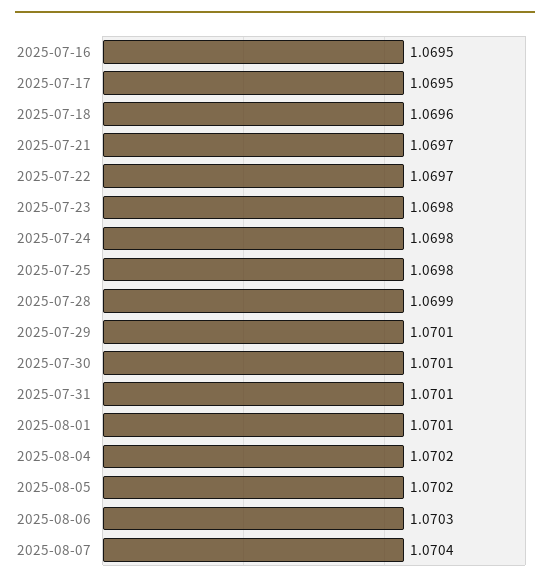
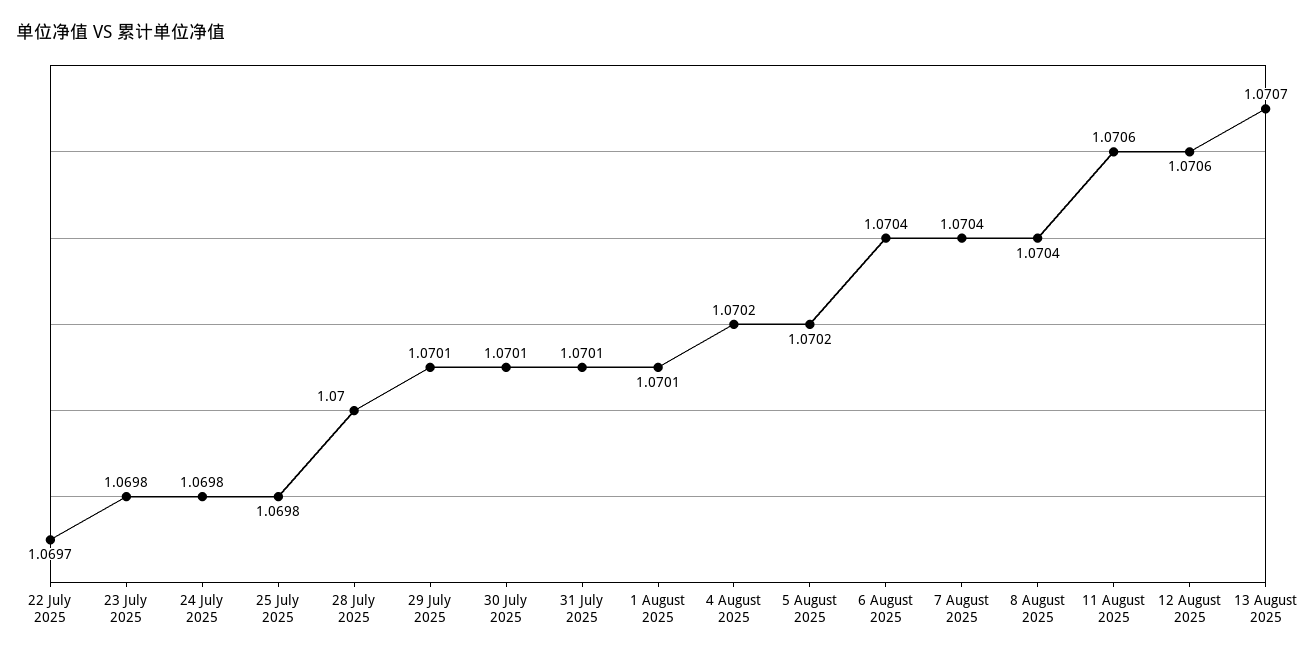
2025-07-16: 1.0695 -> none
2025-07-17: 1.0695 -> none
2025-07-18: 1.0696 -> none
2025-07-21: 1.0697 -> none
2025-07-28: 1.0699 -> 1.07
2025-08-06: 1.0703 -> 1.0704
8 August 2025: none -> 1.0704
11 August 2025: none -> 1.0706
12 August 2025: none -> 1.0706
13 August 2025: none -> 1.0707

